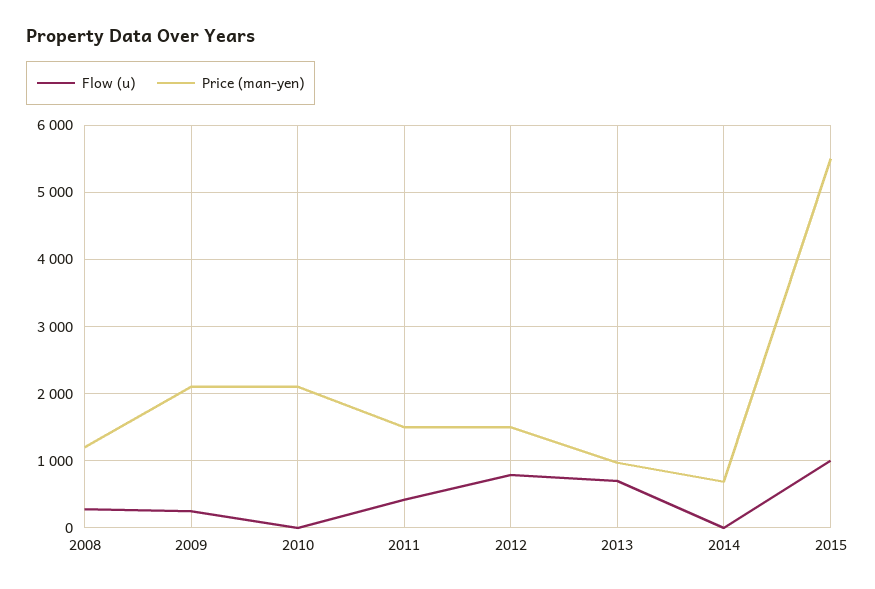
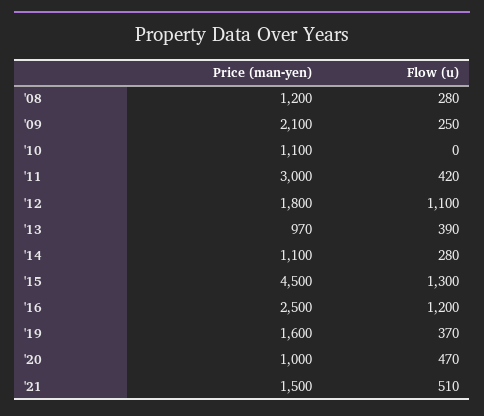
Price (man-yen), 2010: 2100 -> 1100
Price (man-yen), 2011: 1500 -> 3000
Flow (u), 2012: 800 -> 1100
Price (man-yen), 2012: 1500 -> 1800
Flow (u), 2013: 700 -> 390
Flow (u), 2014: 0 -> 280
Price (man-yen), 2014: 700 -> 1100
Flow (u), 2015: 1000 -> 1300
Price (man-yen), 2015: 5500 -> 4500
Price (man-yen), '16: none -> 2500
Flow (u), '16: none -> 1200
Price (man-yen), '19: none -> 1600
Flow (u), '19: none -> 370
Price (man-yen), '20: none -> 1000
Flow (u), '20: none -> 470
Price (man-yen), '21: none -> 1500
Flow (u), '21: none -> 510

